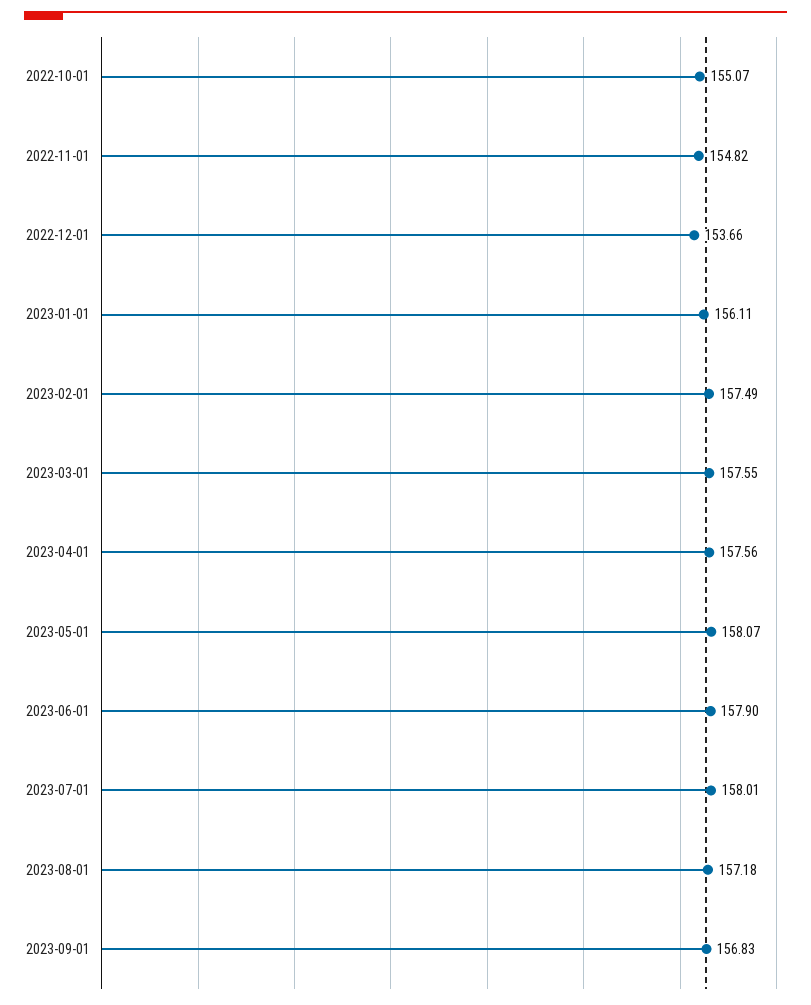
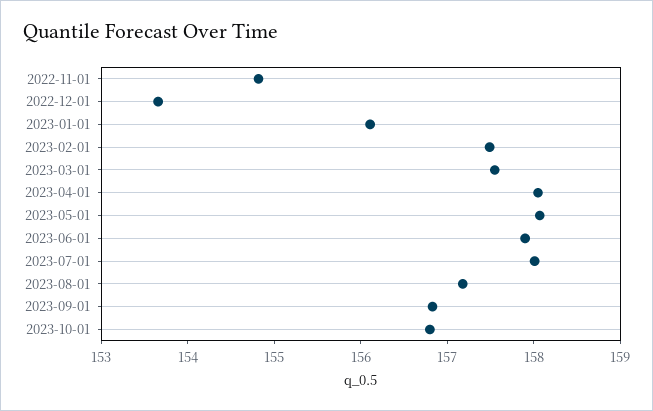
2022-10-01: 155.07 -> none
2023-04-01: 157.56 -> 158
2023-10-01: none -> 156.8

